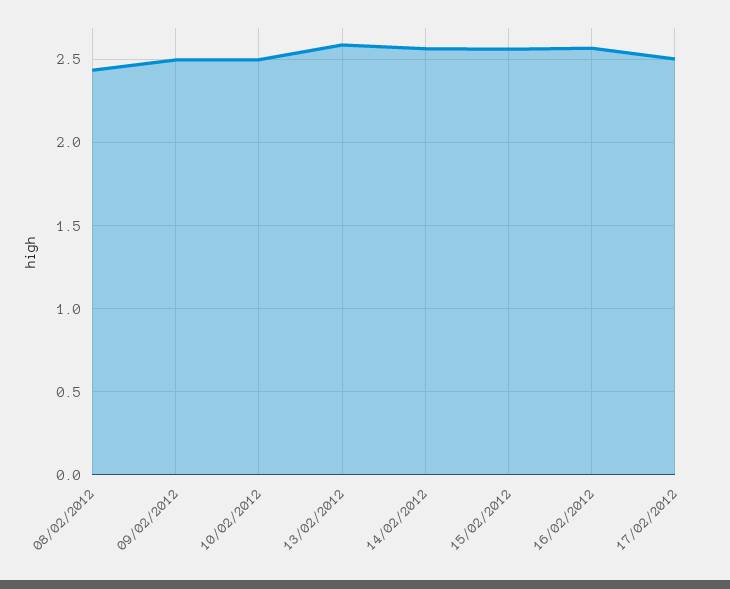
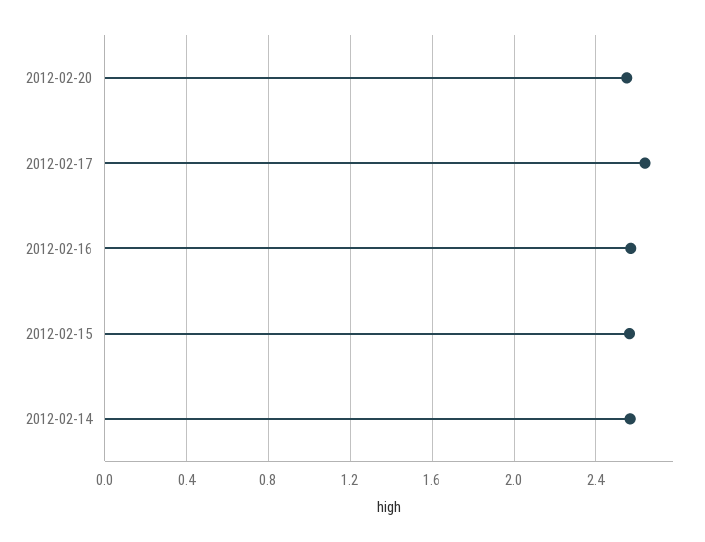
08/02/2012: 2.45 -> none
09/02/2012: 2.5 -> none
10/02/2012: 2.5 -> none
13/02/2012: 2.6 -> none
17/02/2012: 2.5 -> 2.65
2012-02-20: none -> 2.55

